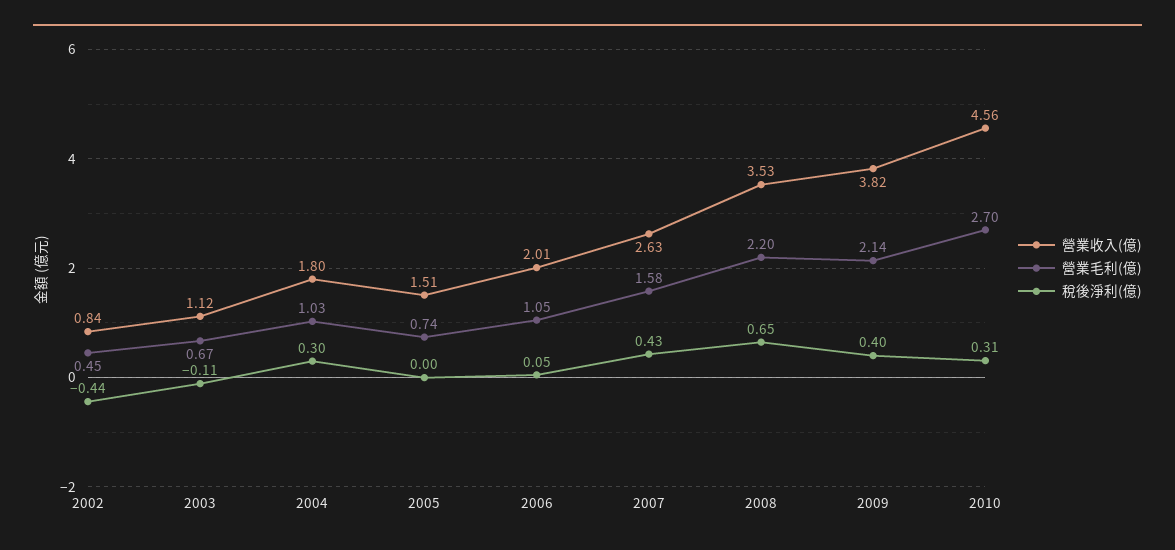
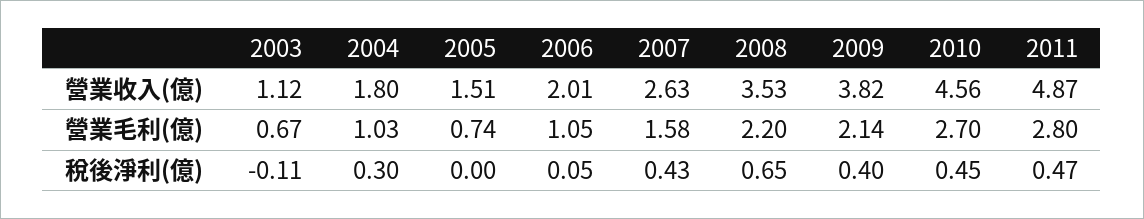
營業收入(億), 2002: 0.84 -> none
營業毛利(億), 2002: 0.45 -> none
稅後淨利(億), 2002: -0.44 -> none
稅後淨利(億), 2010: 0.31 -> 0.45
營業收入(億), 2011: none -> 4.87
營業毛利(億), 2011: none -> 2.8
稅後淨利(億), 2011: none -> 0.47

